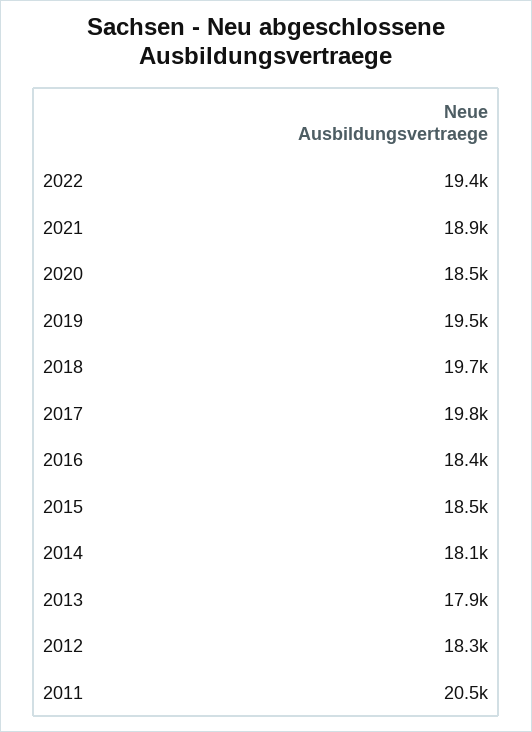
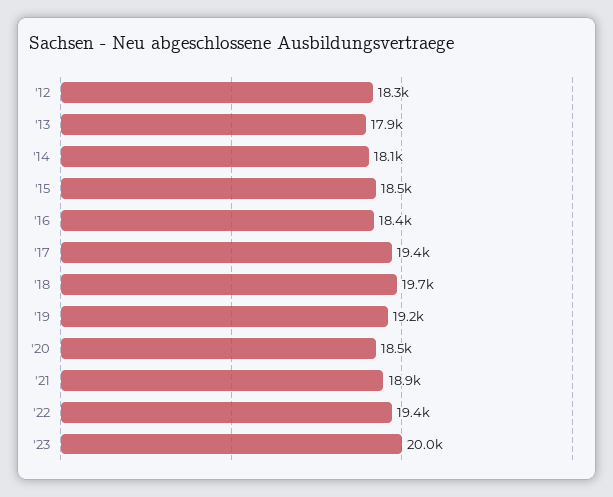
2019: 19500 -> 19200
2017: 19800 -> 19400
2011: 20500 -> none
'23: none -> 20000

